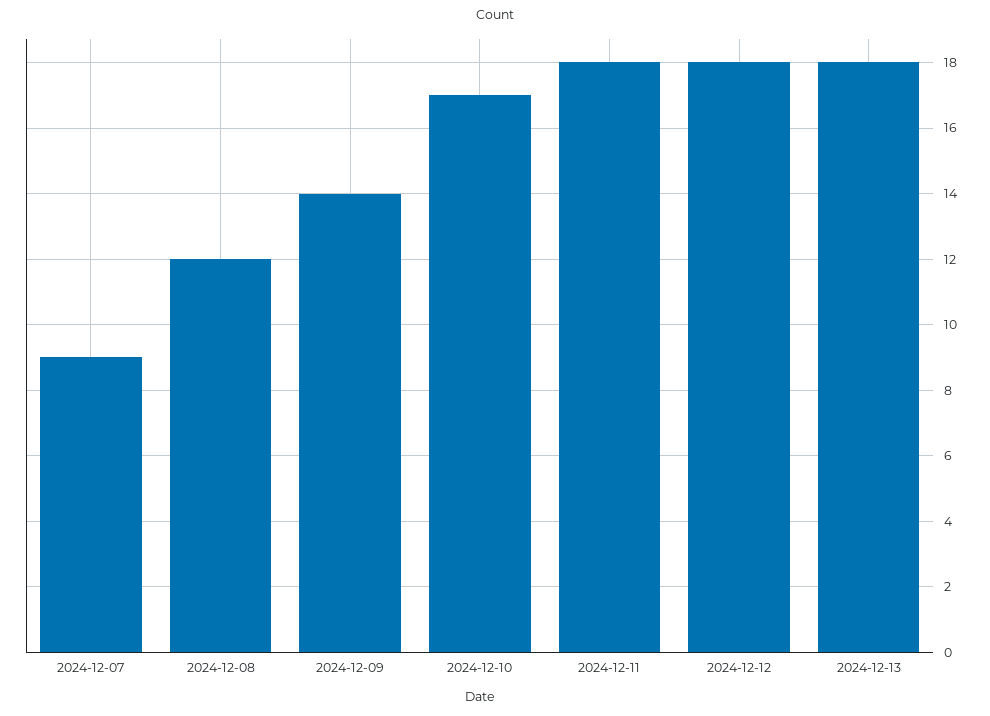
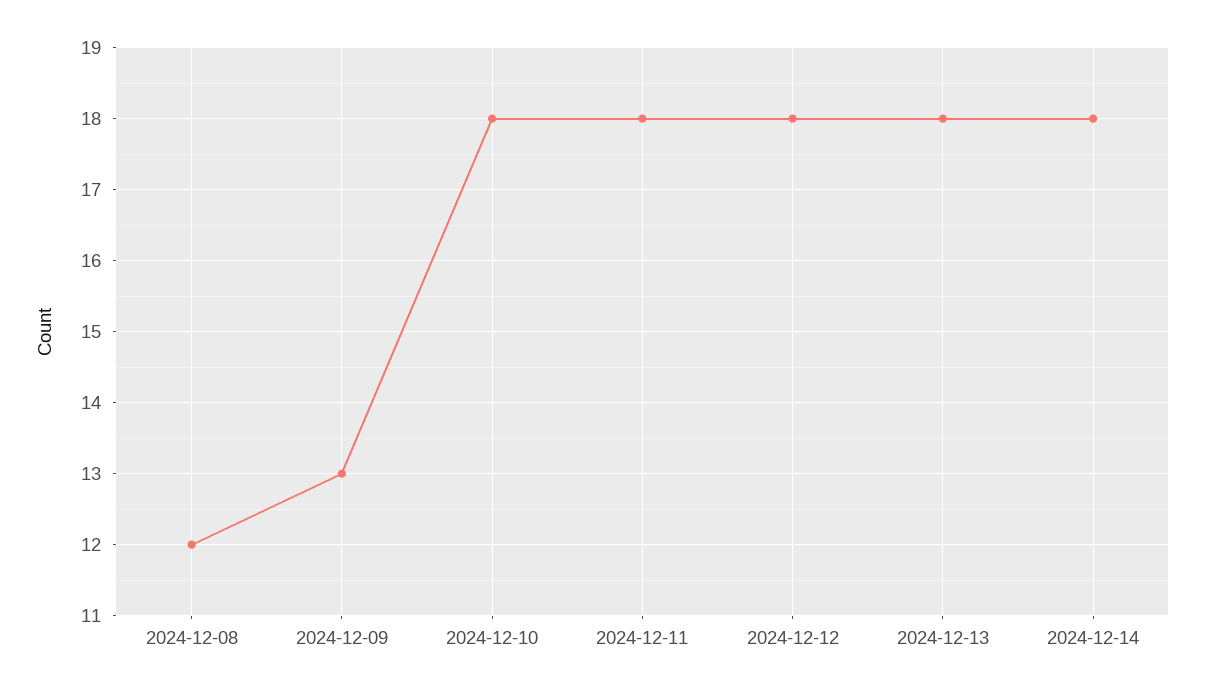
2024-12-07: 9 -> none
2024-12-09: 14 -> 13
2024-12-10: 17 -> 18
2024-12-14: none -> 18

